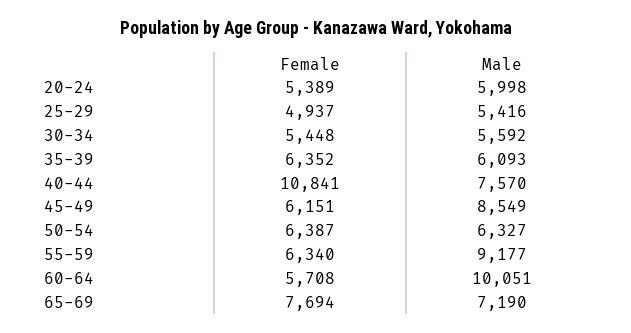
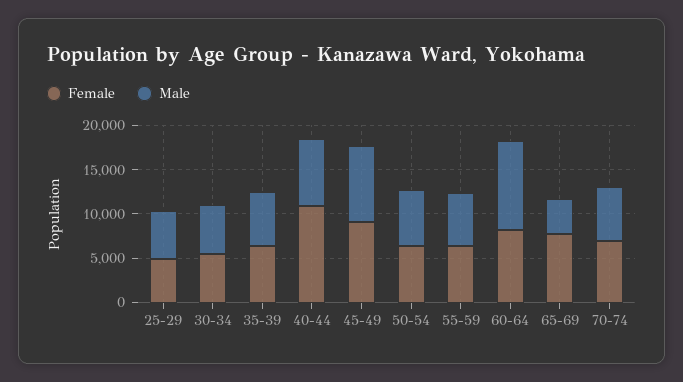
Female, 20-24: 5389 -> none
Male, 20-24: 5998 -> none
Female, 45-49: 6151 -> 9000
Male, 55-59: 9177 -> 6000
Female, 60-64: 5708 -> 8000
Male, 65-69: 7190 -> 4000
Female, 70-74: none -> 7000
Male, 70-74: none -> 6000

